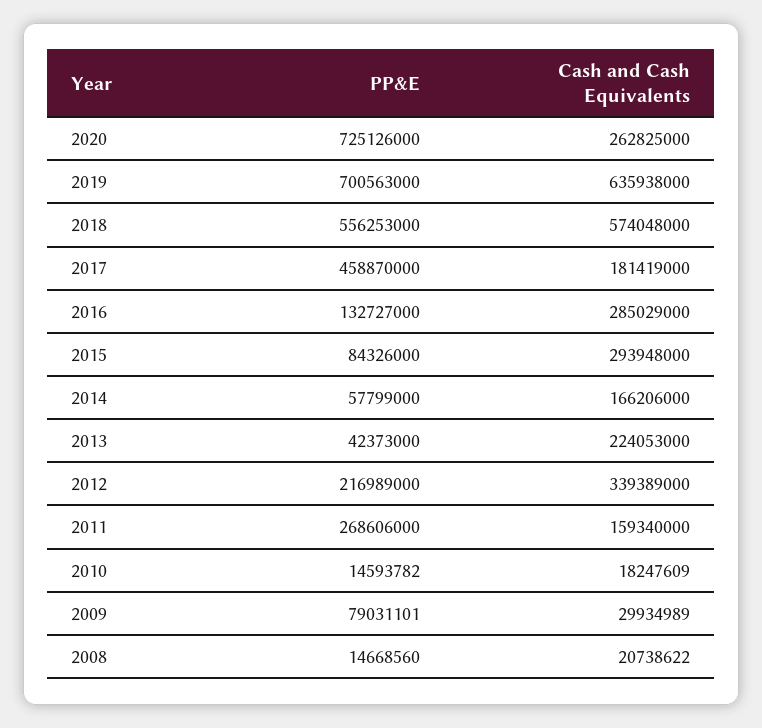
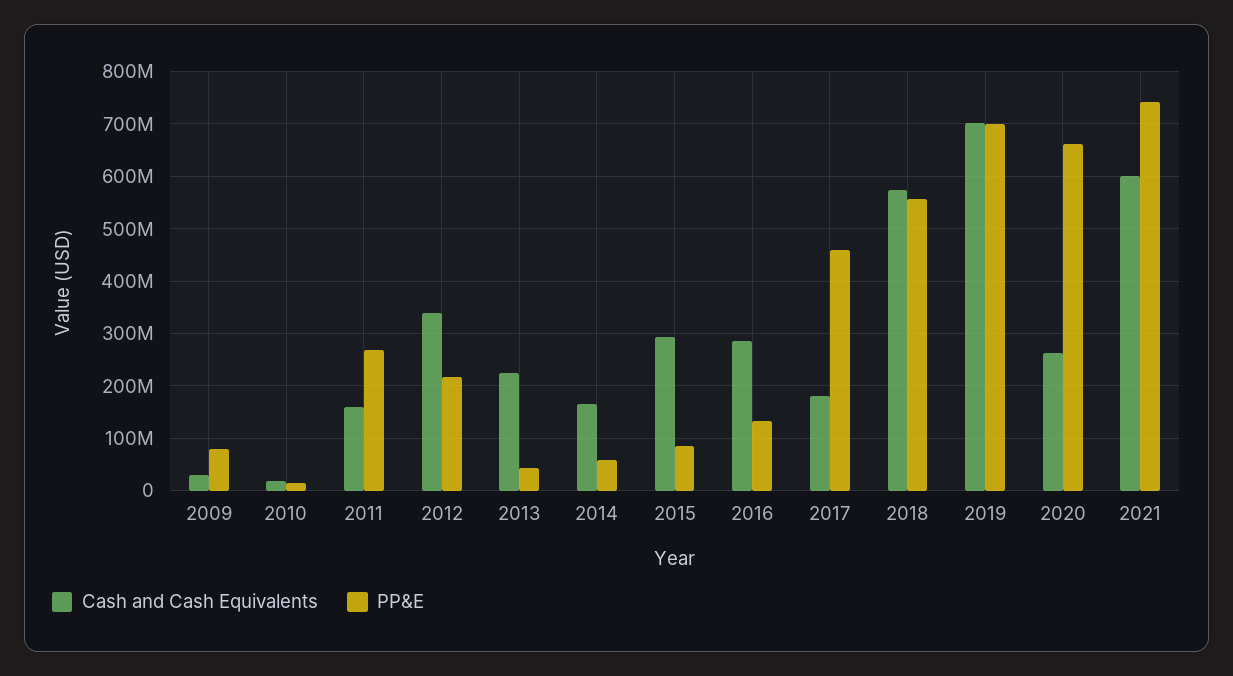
PP&E, 2020: 725126000 -> 660000000
Cash and Cash Equivalents, 2019: 635938000 -> 700000000
PP&E, 2008: 14668560 -> none
Cash and Cash Equivalents, 2008: 20738622 -> none
Cash and Cash Equivalents, 2021: none -> 600000000
PP&E, 2021: none -> 740000000

